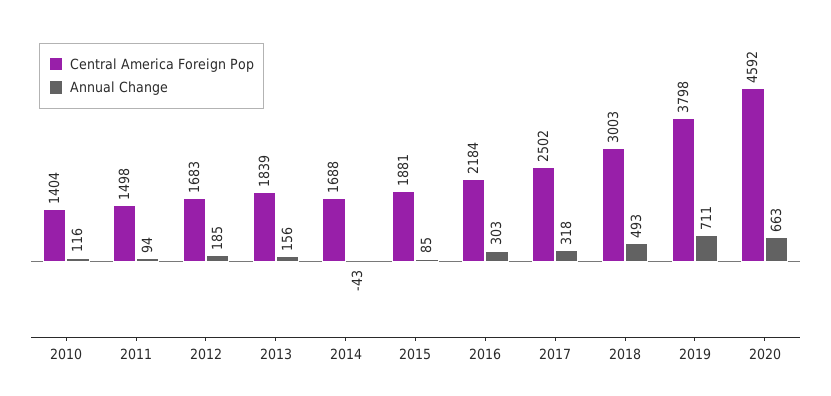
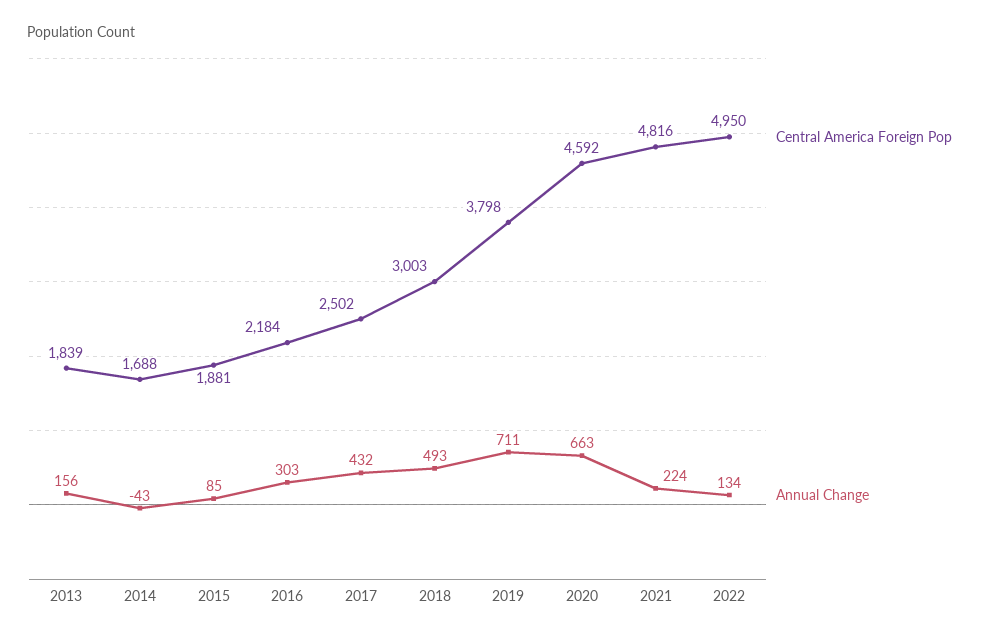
Central America Foreign Pop, 2010: 1404 -> none
Annual Change, 2010: 116 -> none
Central America Foreign Pop, 2011: 1498 -> none
Annual Change, 2011: 94 -> none
Central America Foreign Pop, 2012: 1683 -> none
Annual Change, 2012: 185 -> none
Annual Change, 2017: 318 -> 432
Central America Foreign Pop, 2021: none -> 4816
Annual Change, 2021: none -> 224
Central America Foreign Pop, 2022: none -> 4950
Annual Change, 2022: none -> 134

